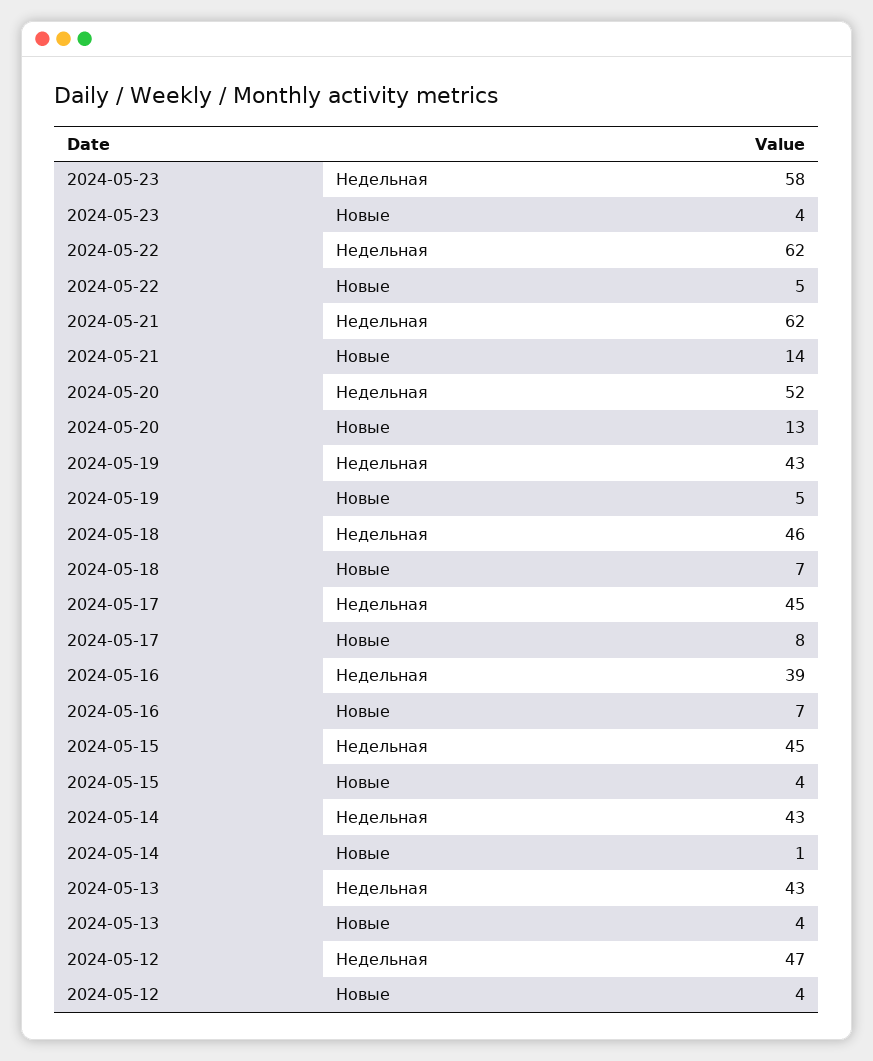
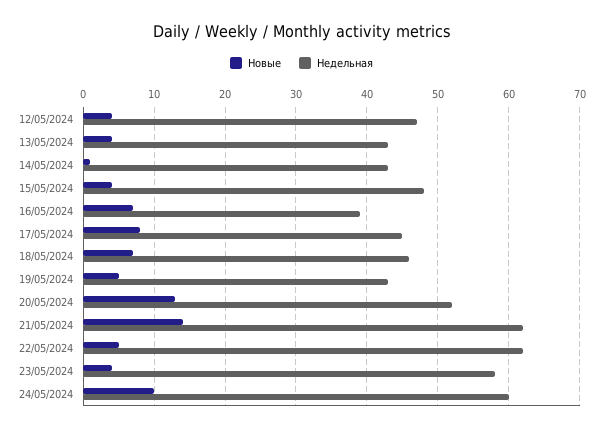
Недельная, 2024-05-15: 45 -> 48
Новые, 24/05/2024: none -> 10
Недельная, 24/05/2024: none -> 60

